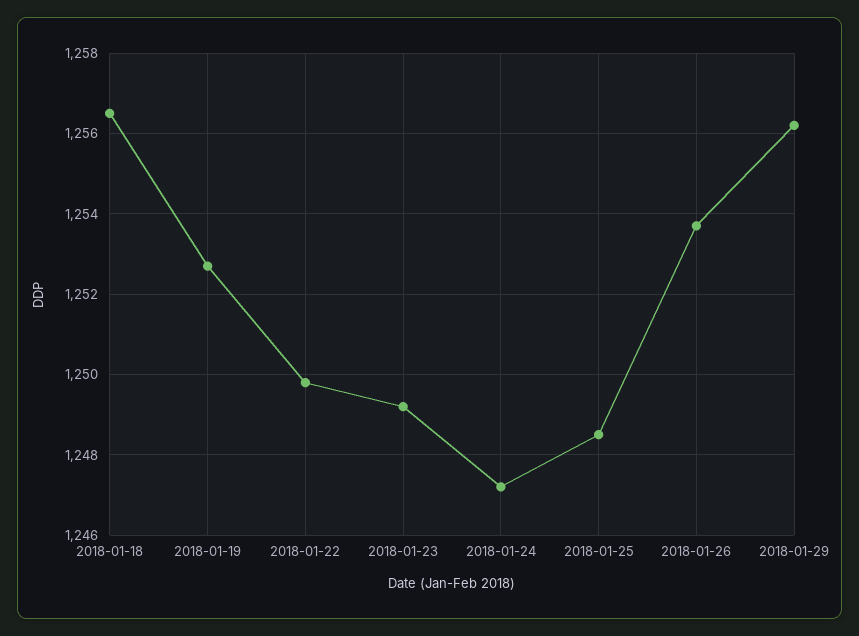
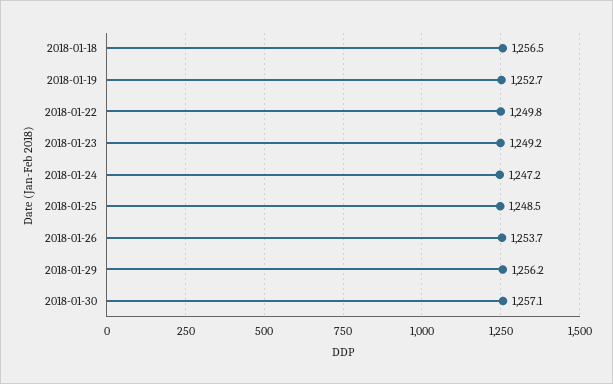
2018-01-30: none -> 1257.1

